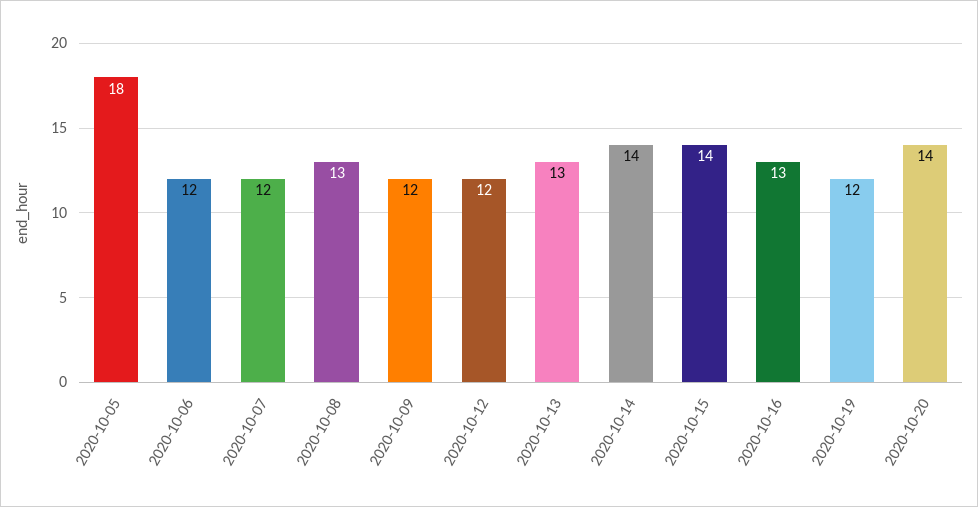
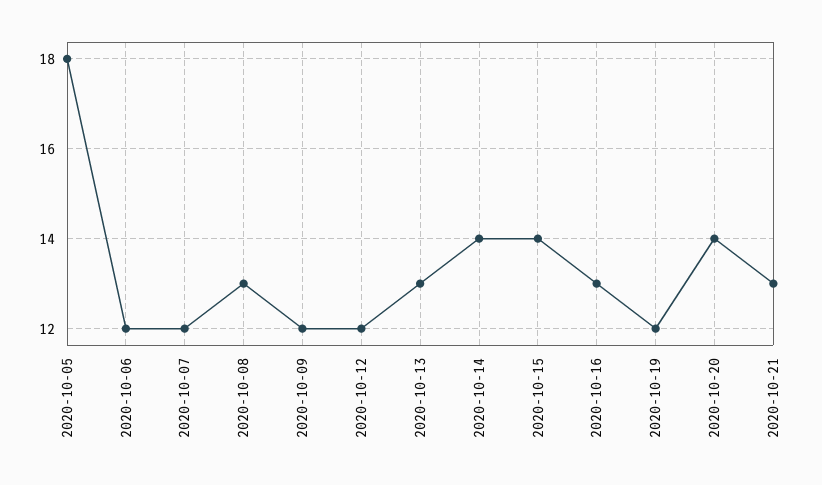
2020-10-21: none -> 13

